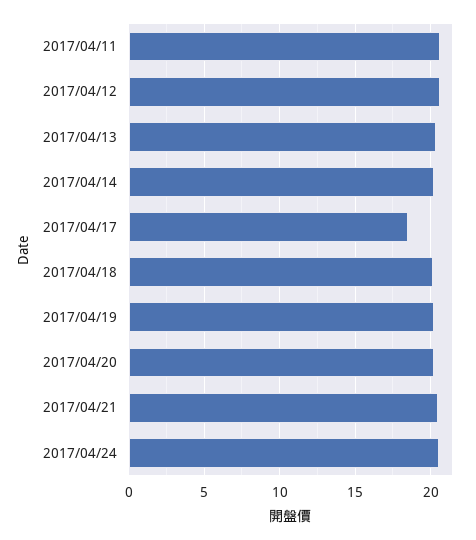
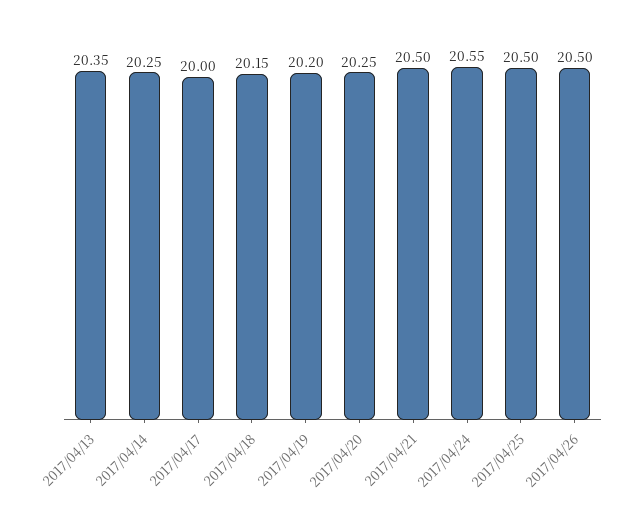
2017/04/11: 20.5 -> none
2017/04/12: 20.5 -> none
2017/04/17: 18.5 -> 20
2017/04/25: none -> 20.5
2017/04/26: none -> 20.5

